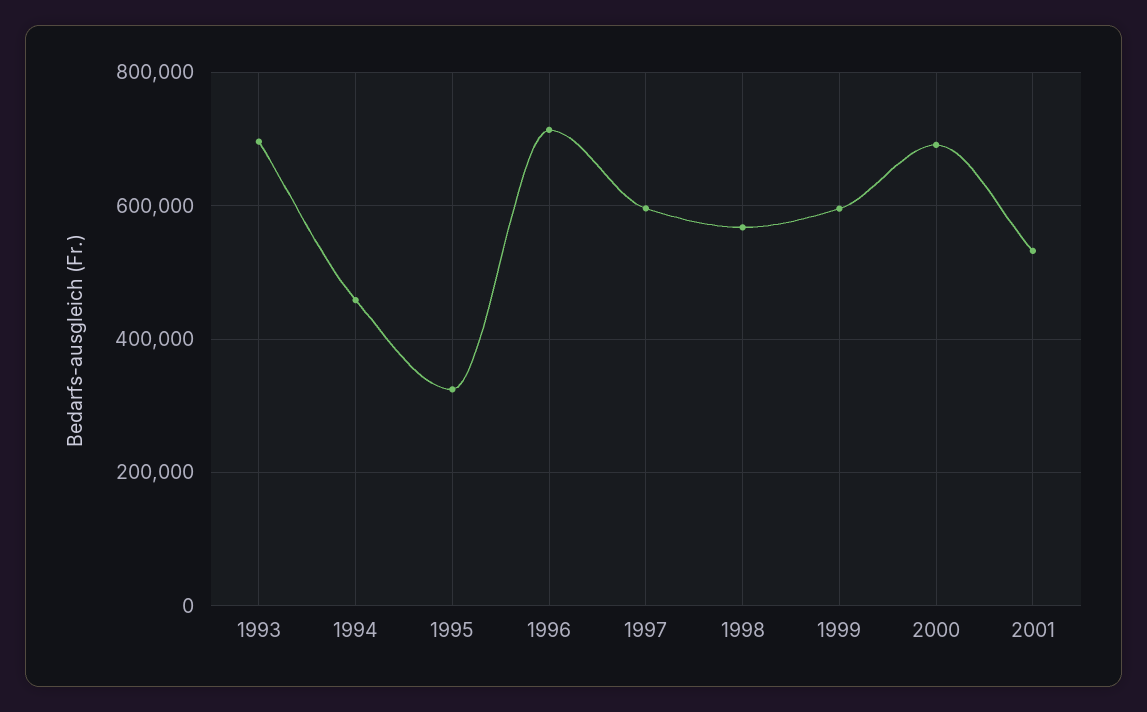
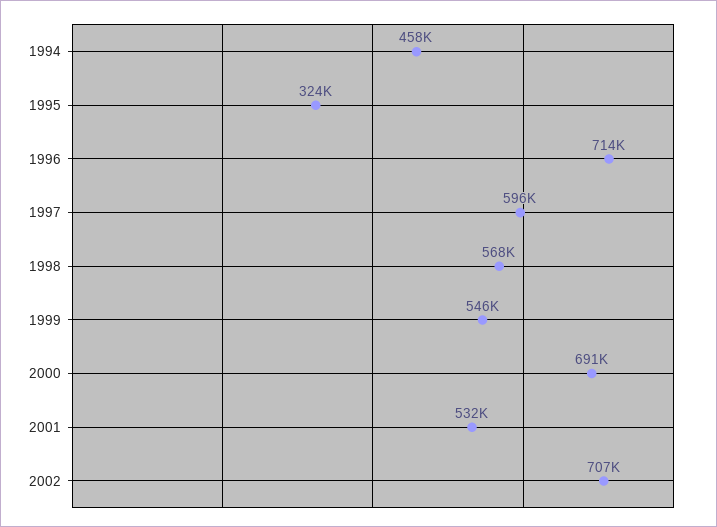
1993: 700000 -> none
1999: 600000 -> 546000
2002: none -> 707000

